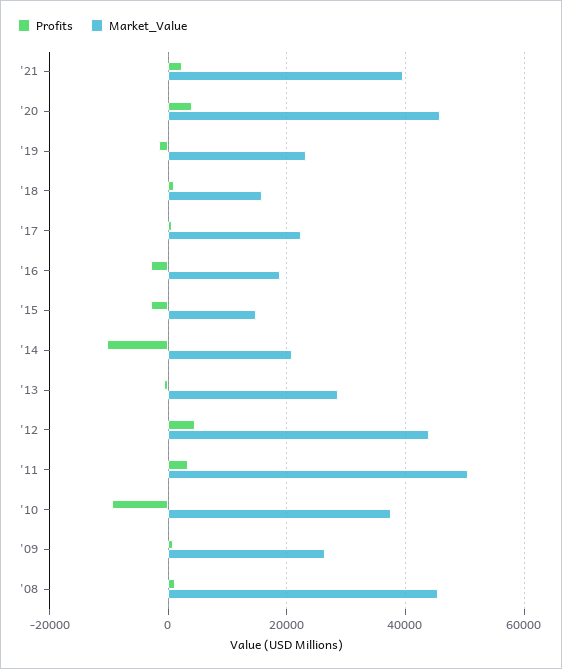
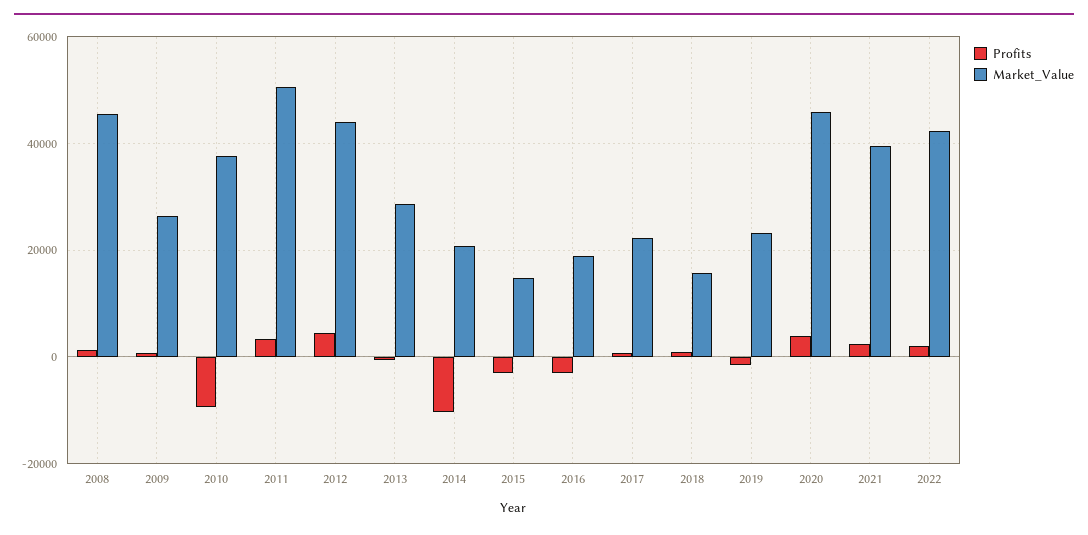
Profits, 2022: none -> 2000
Market_Value, 2022: none -> 42000

